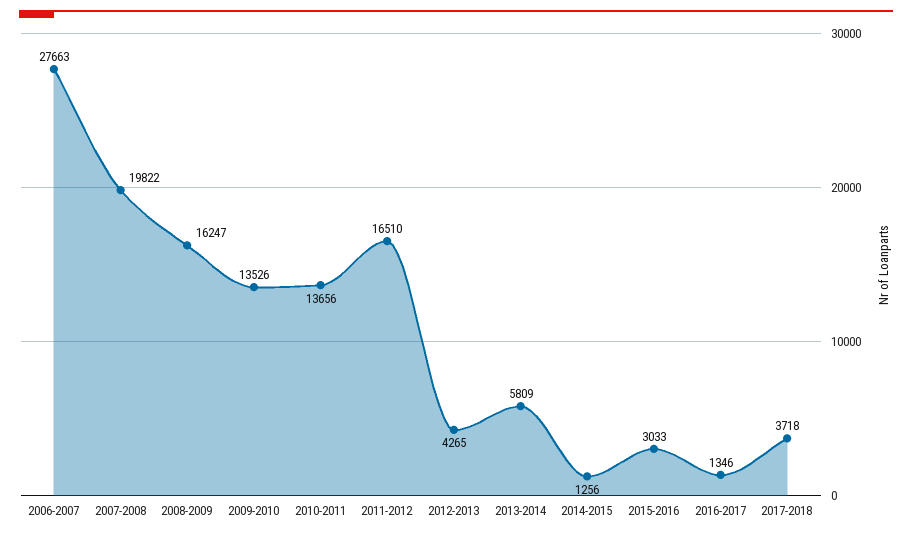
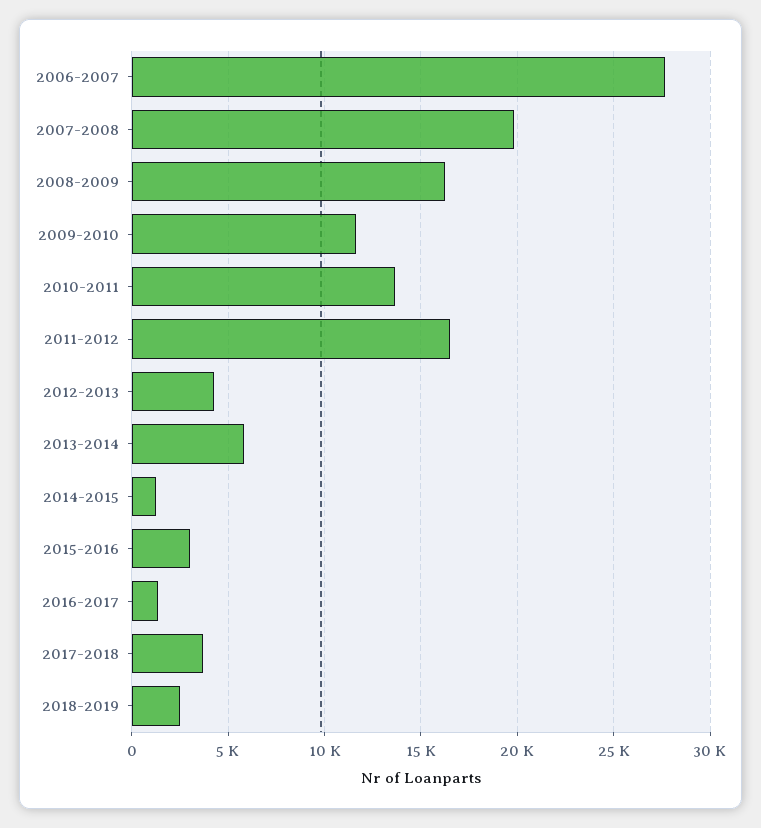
2009-2010: 13526 -> 11500
2018-2019: none -> 2500

